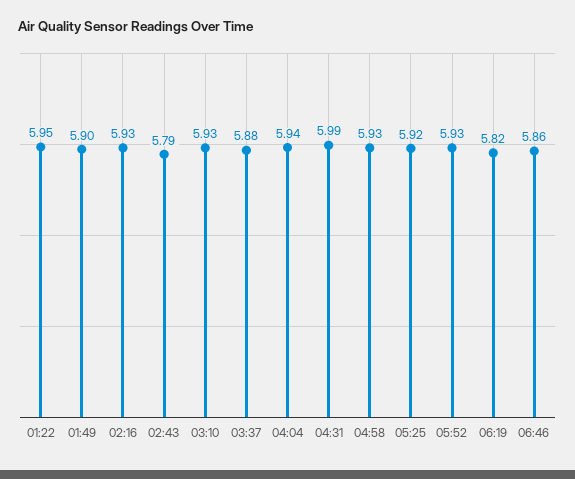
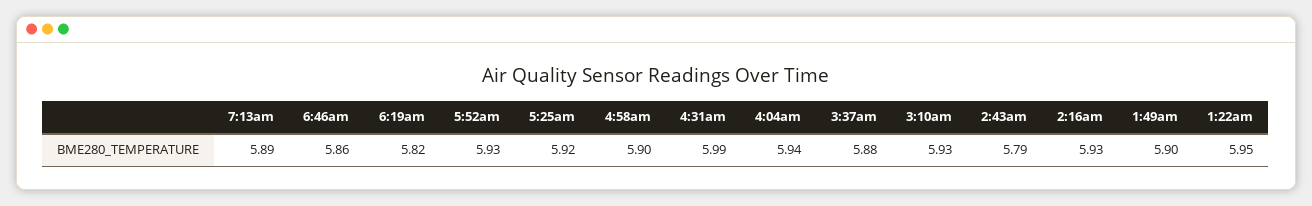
04:58: 5.93 -> 5.9
7:13am: none -> 5.89

